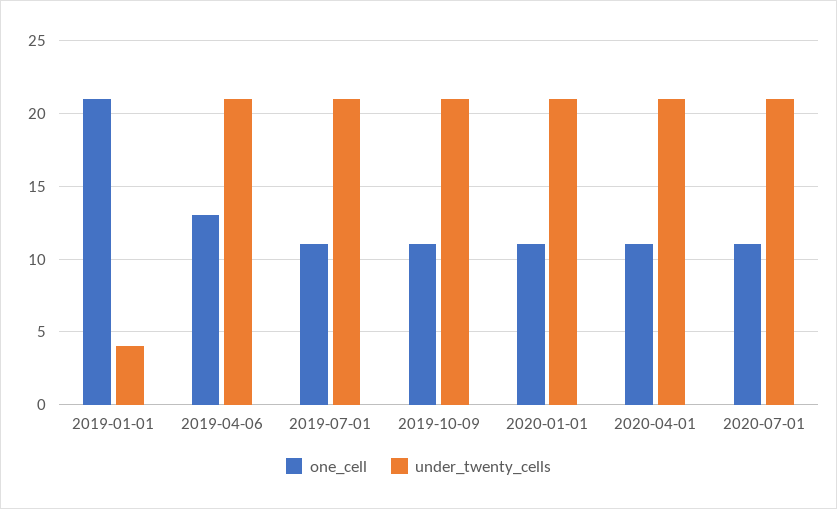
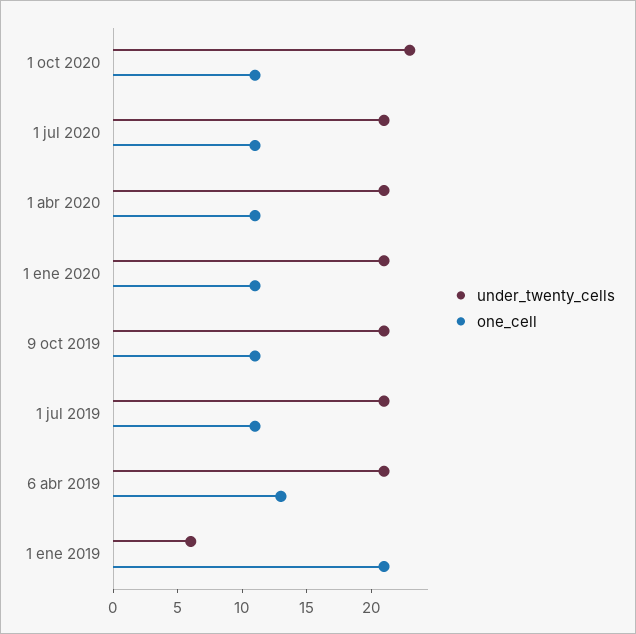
under_twenty_cells, 2019-01-01: 4 -> 6
under_twenty_cells, 1 oct 2020: none -> 23
one_cell, 1 oct 2020: none -> 11

